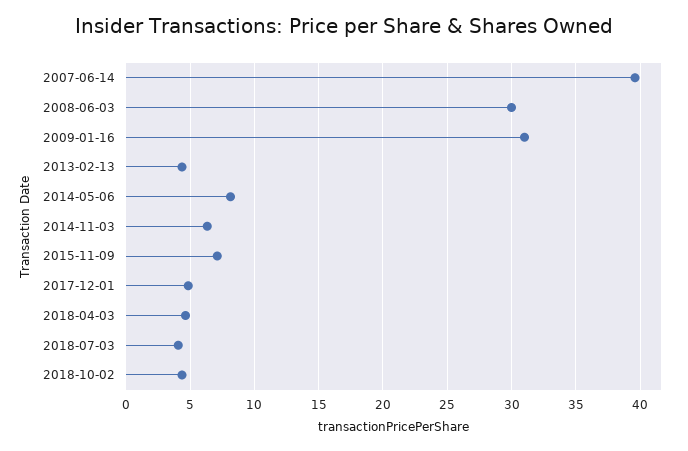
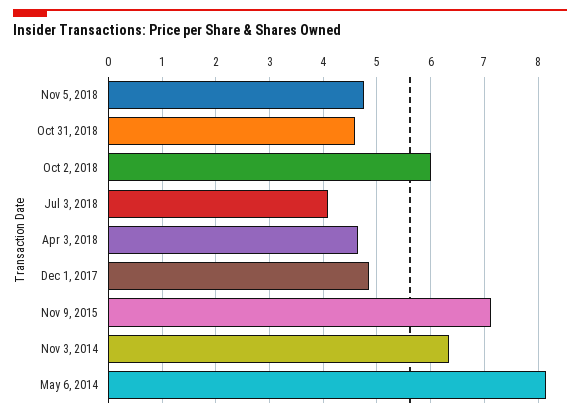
2007-06-14: 39.5 -> none
2008-06-03: 30 -> none
2009-01-16: 31 -> none
2013-02-13: 4.5 -> none
2018-10-02: 4.5 -> 6
Nov 5, 2018: none -> 4.8
Oct 31, 2018: none -> 4.6

